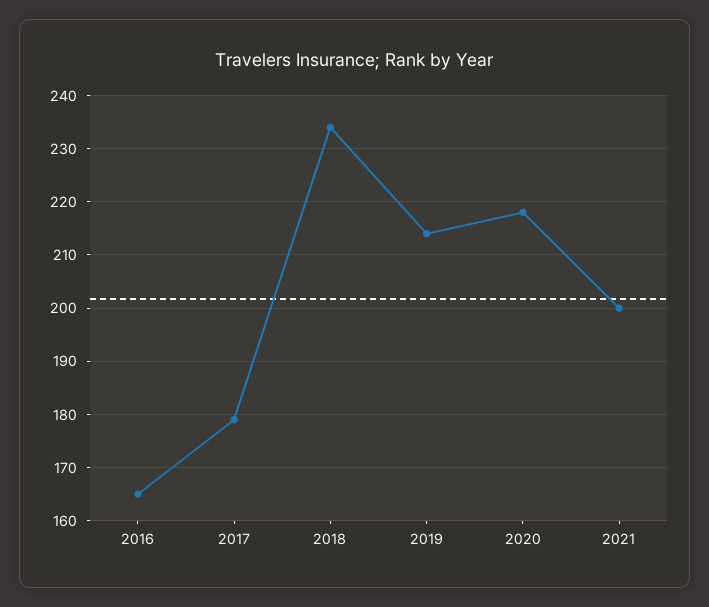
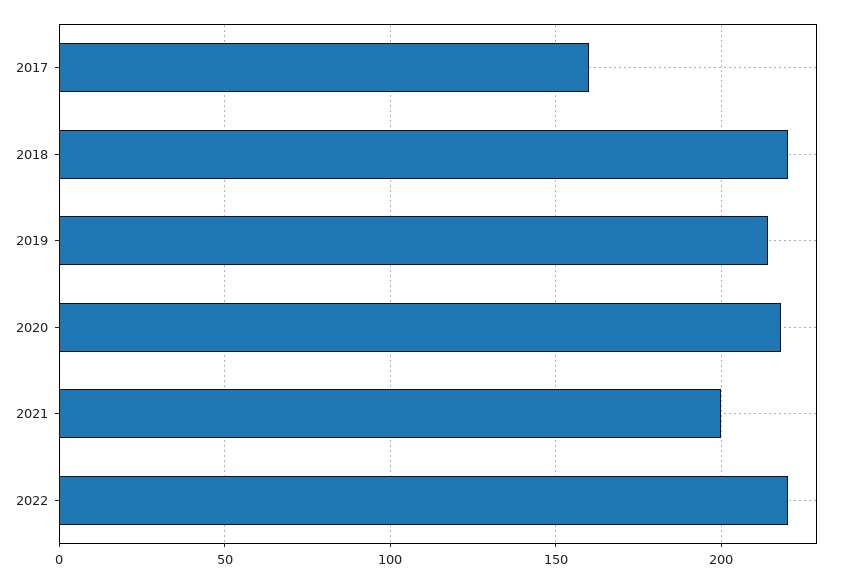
2016: 165 -> none
2017: 180 -> 160
2018: 235 -> 220
2022: none -> 220

